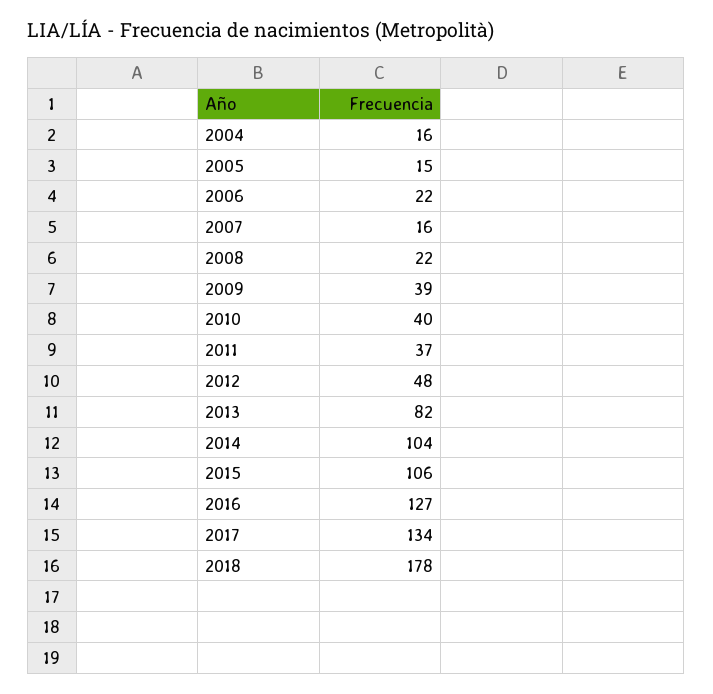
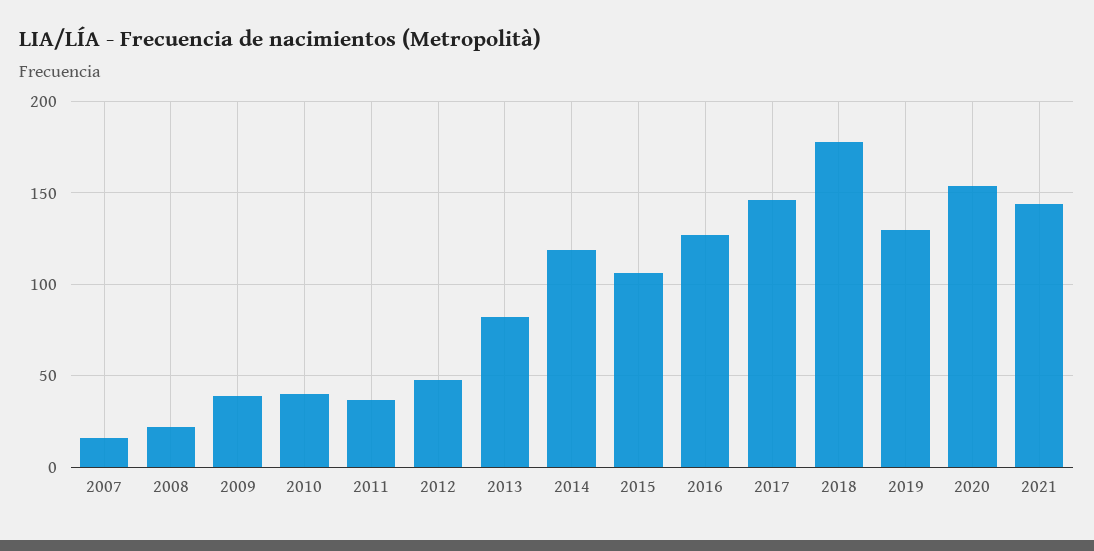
2004: 16 -> none
2005: 15 -> none
2006: 22 -> none
2014: 104 -> 120
2017: 134 -> 145
2019: none -> 130
2020: none -> 155
2021: none -> 145

